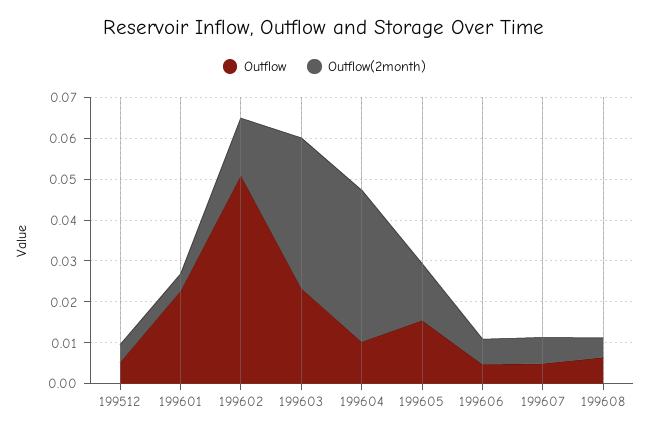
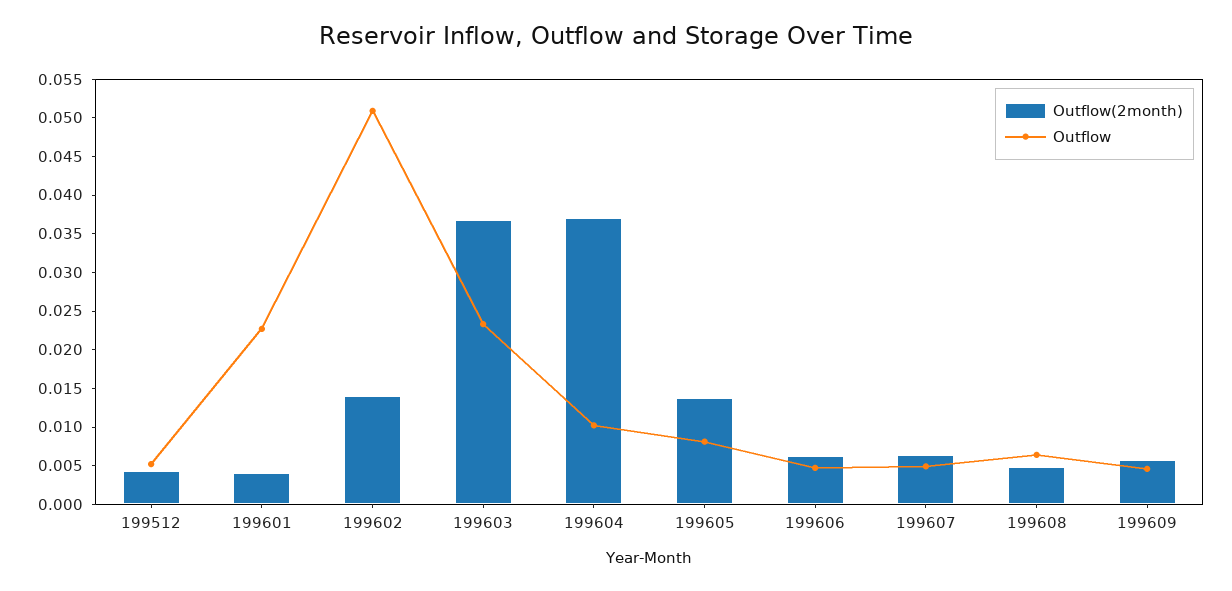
Outflow, 199605: 0.016 -> 0.0075
Outflow(2month), 199609: none -> 0.005
Outflow, 199609: none -> 0.005

